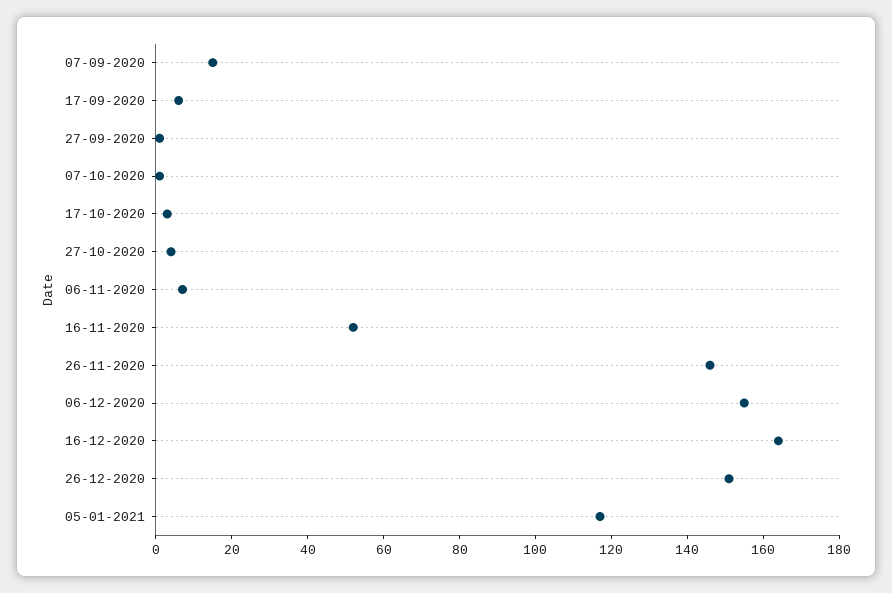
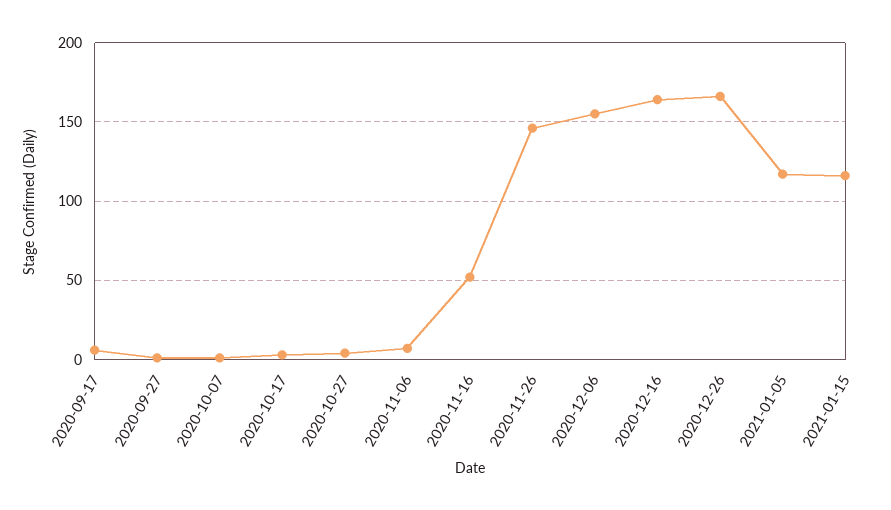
07-09-2020: 15 -> none
26-12-2020: 150 -> 165
2021-01-15: none -> 115

